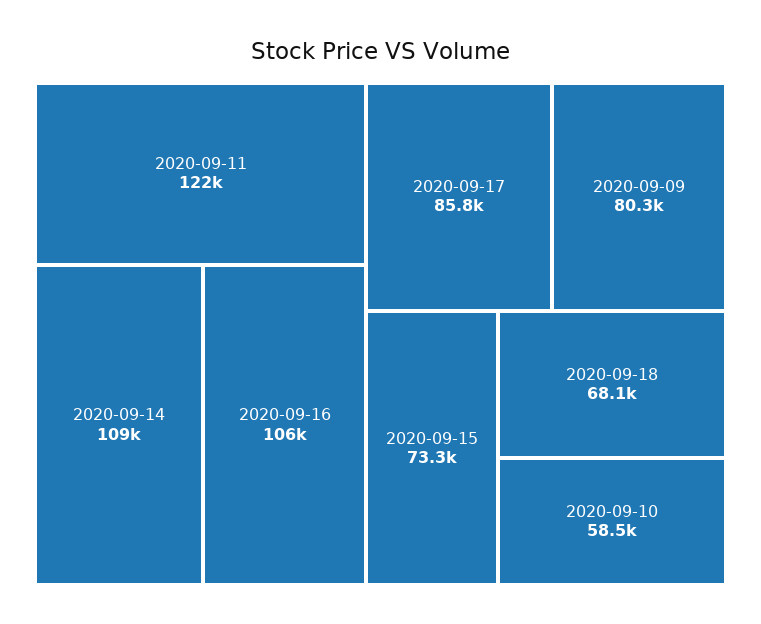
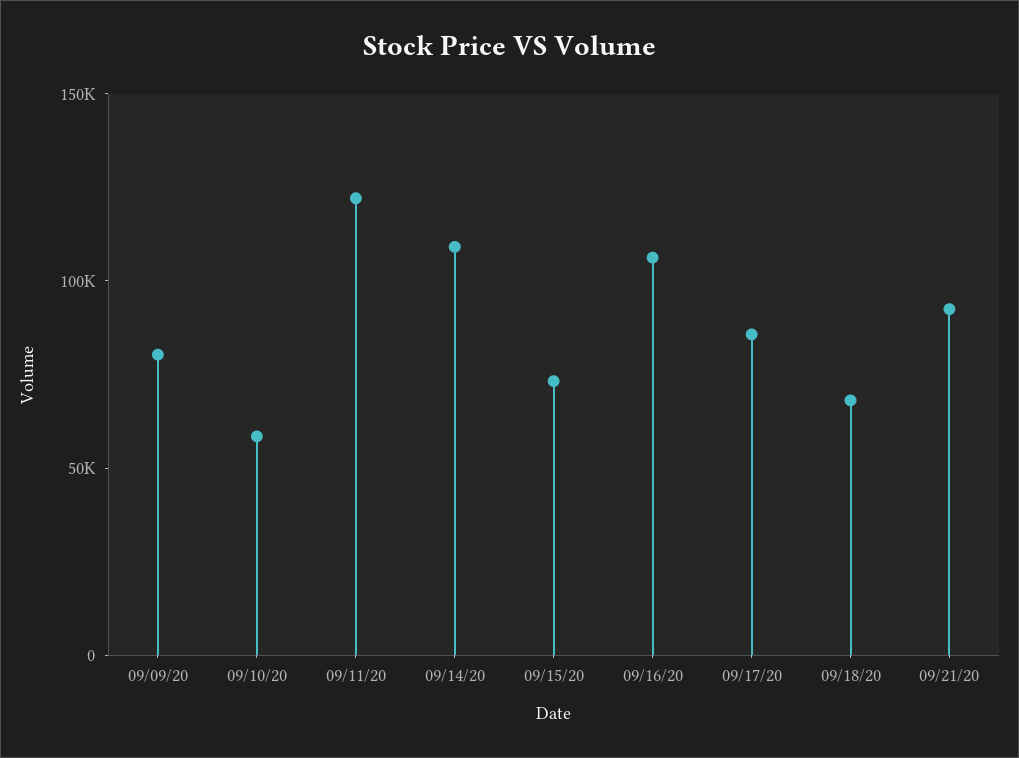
09/21/20: none -> 90000

